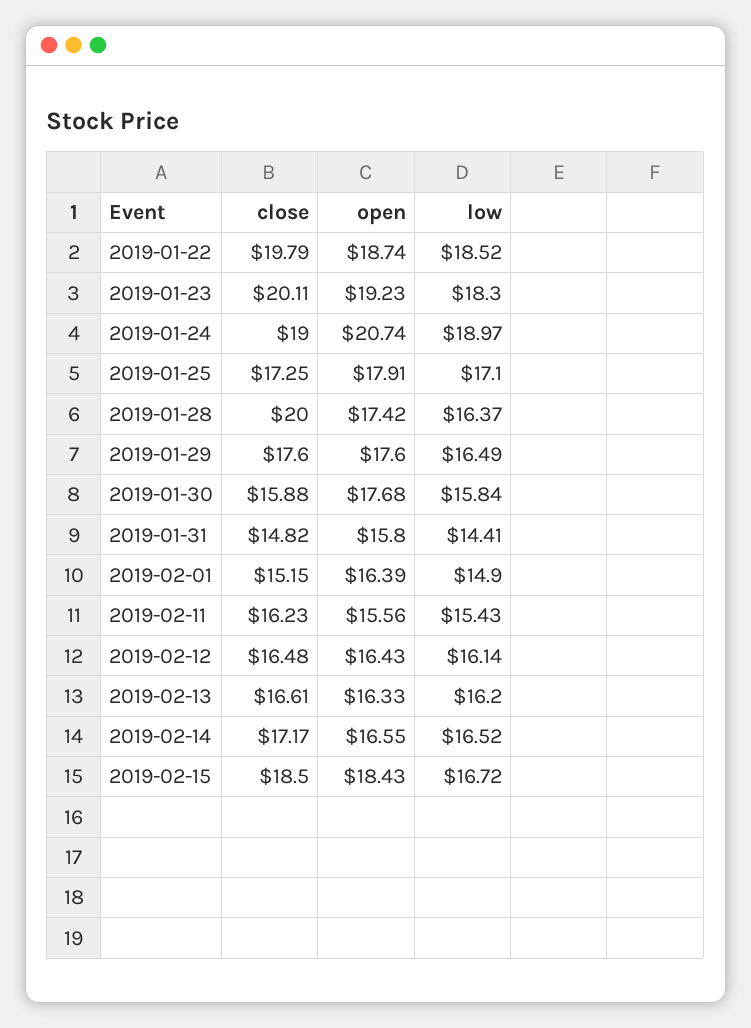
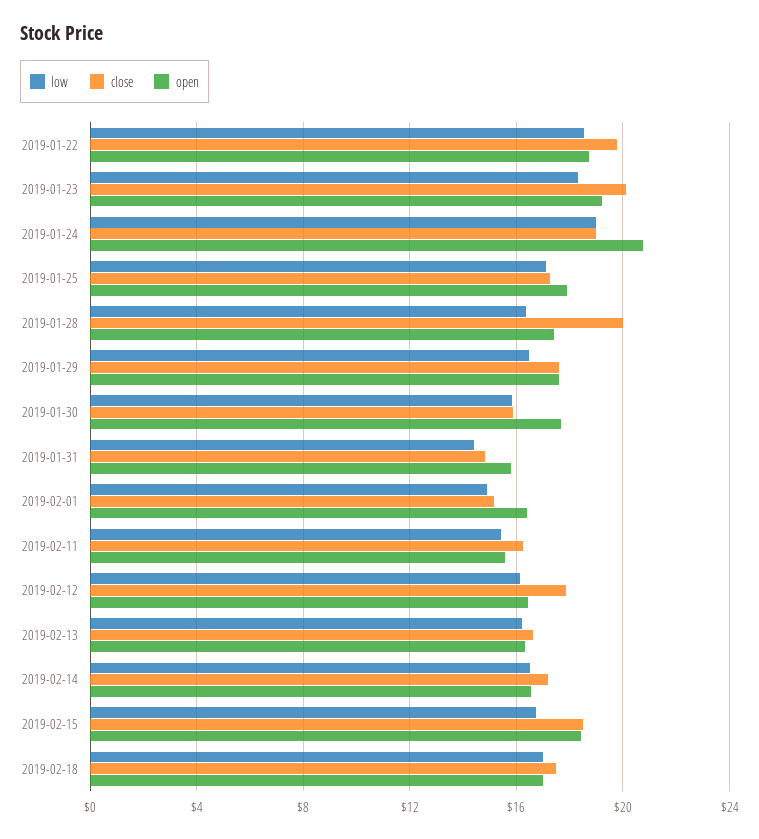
close, 2019-02-12: 16.48 -> 18
low, 2019-02-18: none -> 17
close, 2019-02-18: none -> 17.5
open, 2019-02-18: none -> 17

